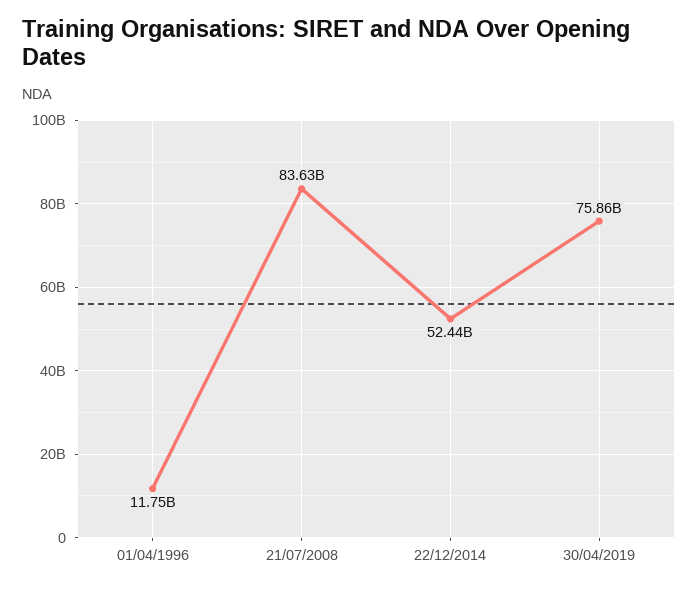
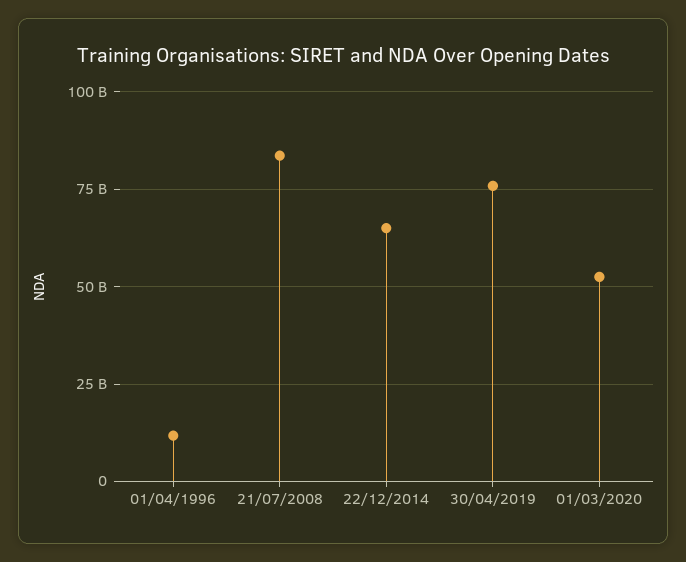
22/12/2014: 52440000000 -> 65000000000
01/03/2020: none -> 52500000000

